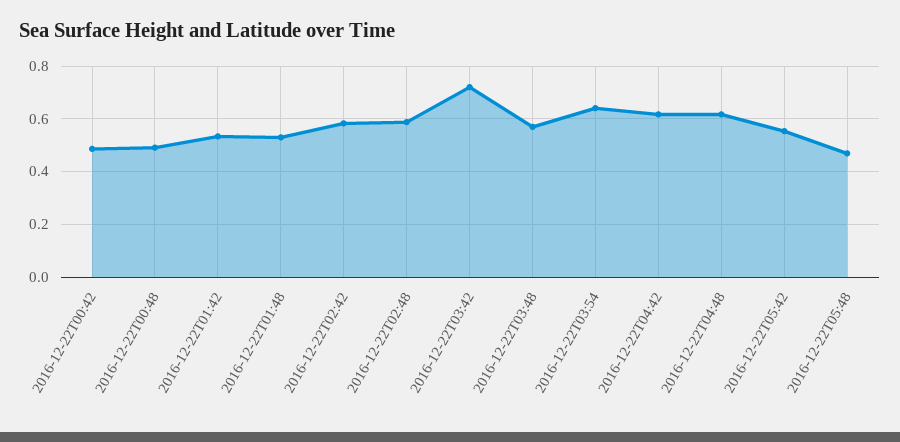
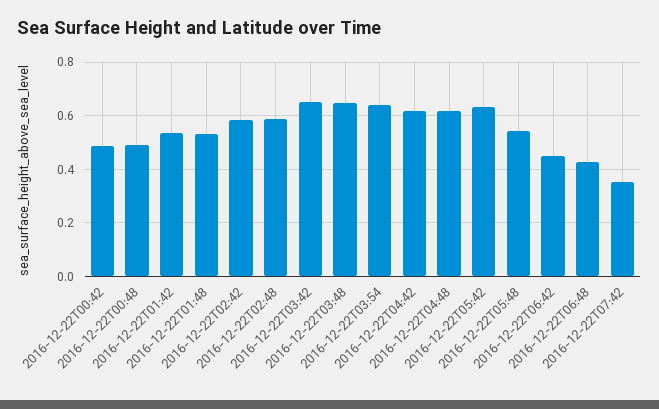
2016-12-22T03:42: 0.725 -> 0.65
2016-12-22T03:48: 0.575 -> 0.65
2016-12-22T05:42: 0.55 -> 0.625
2016-12-22T05:48: 0.475 -> 0.55
2016-12-22T06:42: none -> 0.45
2016-12-22T06:48: none -> 0.425
2016-12-22T07:42: none -> 0.35

